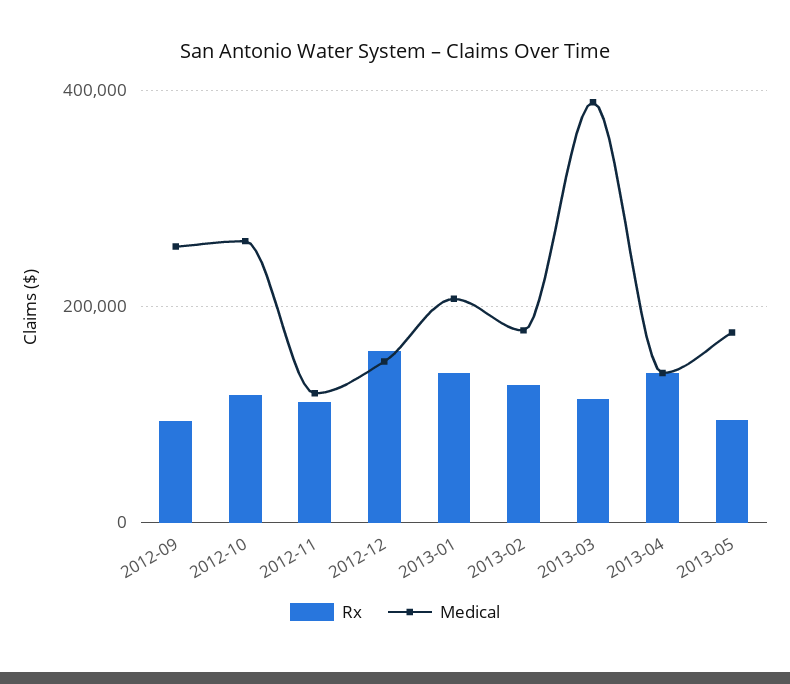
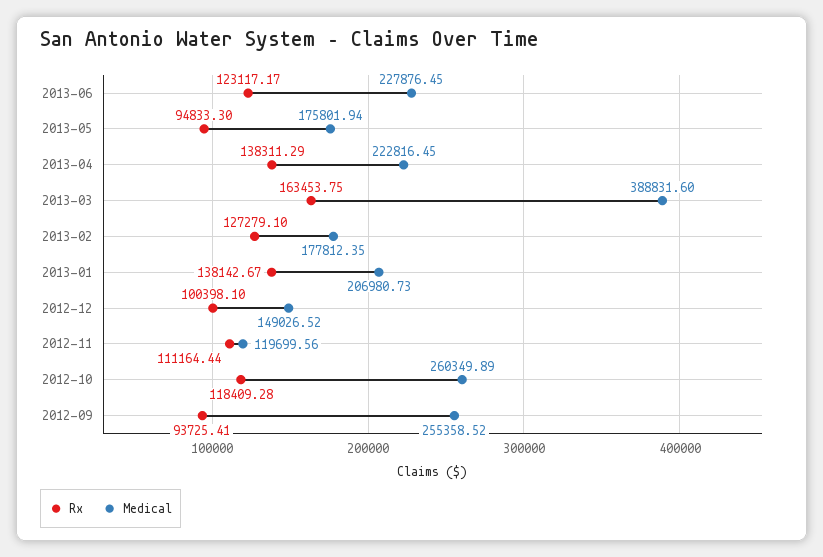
Rx, 2012-12: 160000 -> 100398.1
Rx, 2013-03: 120000 -> 163453.75
Medical, 2013-04: 140000 -> 222816.45
Rx, 2013-06: none -> 123117.17
Medical, 2013-06: none -> 227876.45

